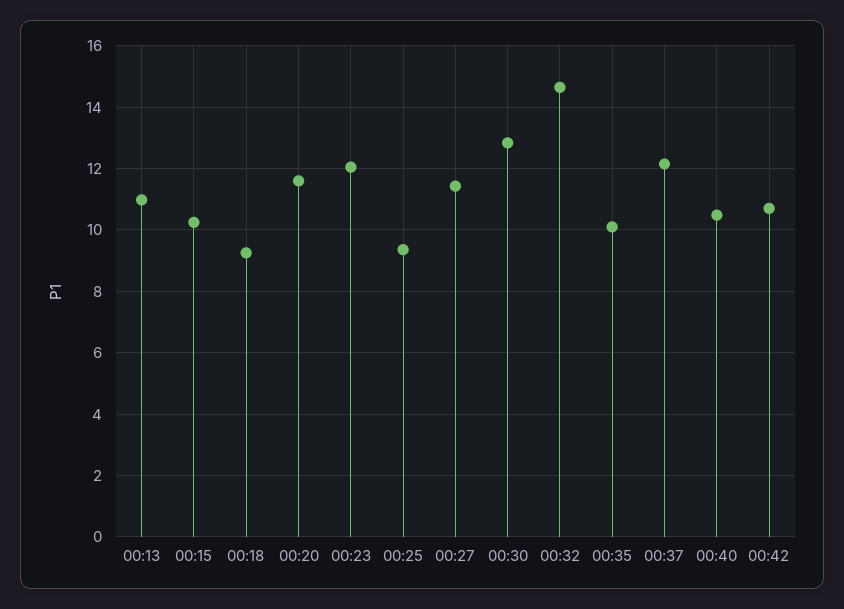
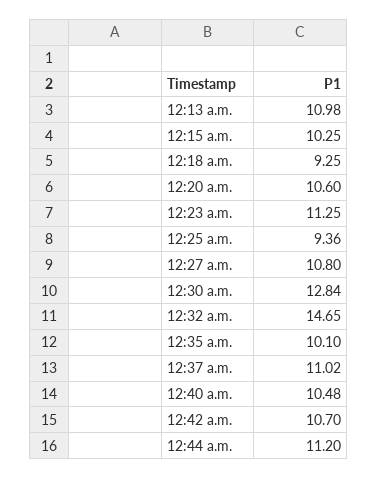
00:20: 11.6 -> 10.6
00:23: 12 -> 11.25
00:27: 11.4 -> 10.8
00:37: 12.2 -> 11.02
12:44 a.m.: none -> 11.2

